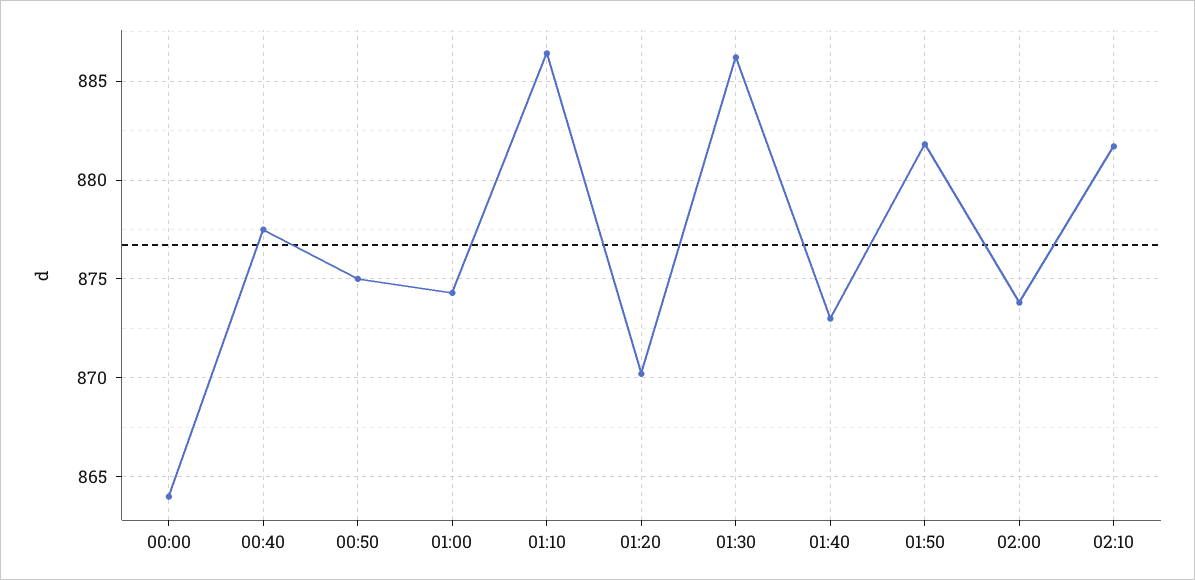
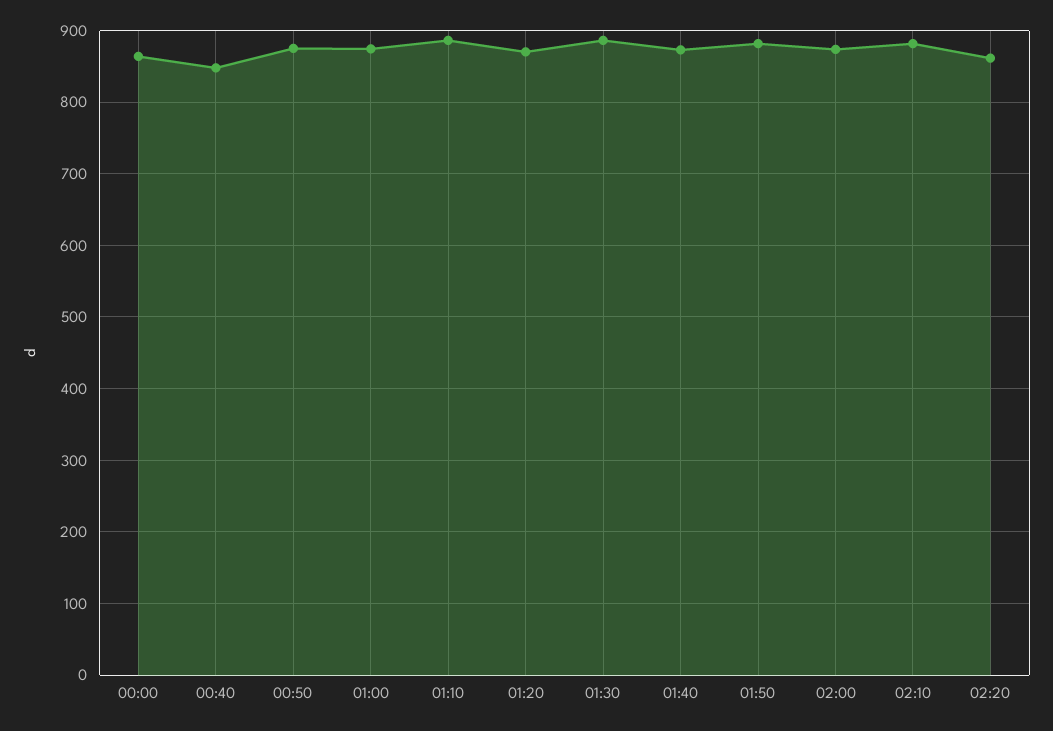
00:40: 877.5 -> 850
02:20: none -> 860

